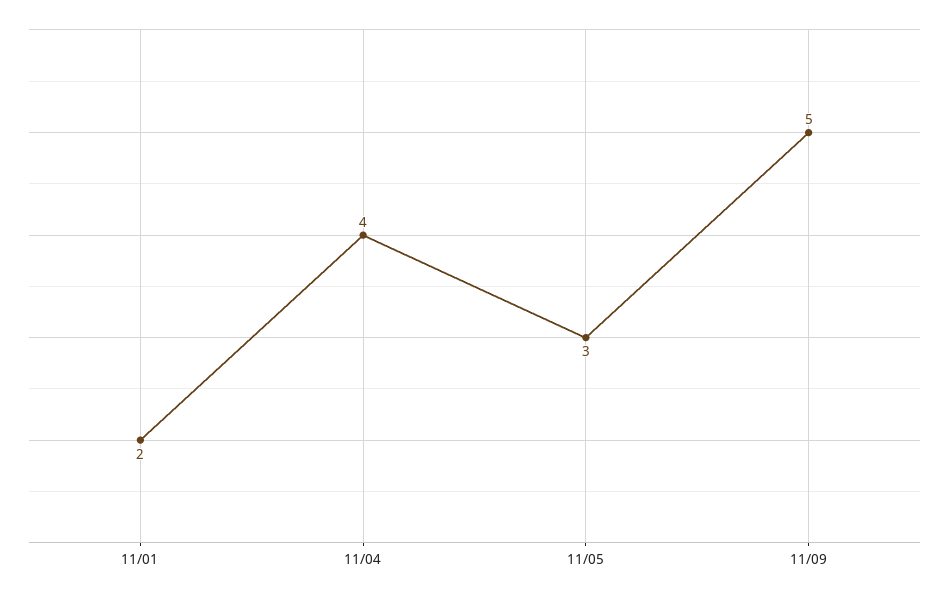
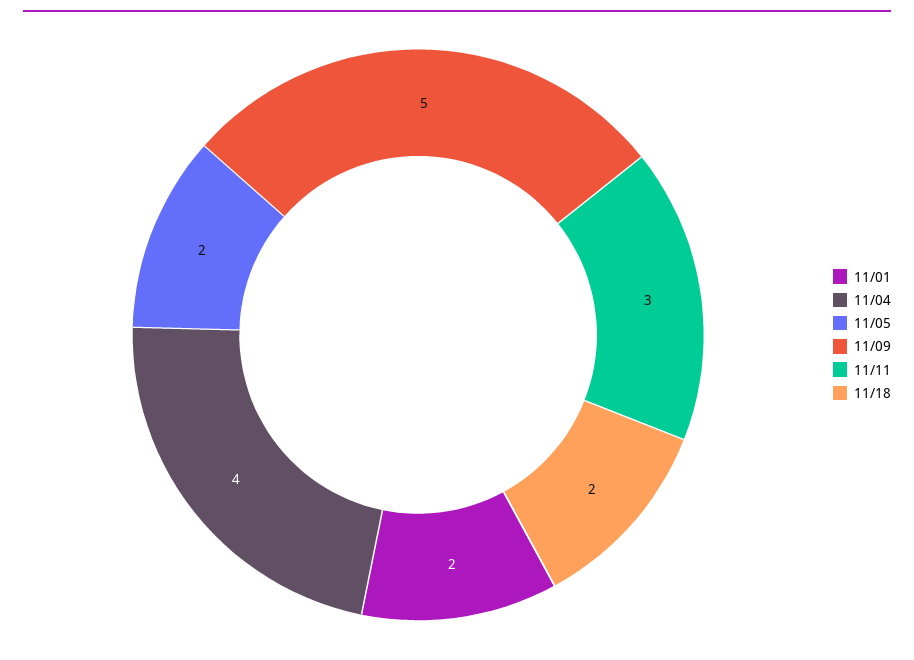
11/05: 3 -> 2
11/11: none -> 3
11/18: none -> 2

